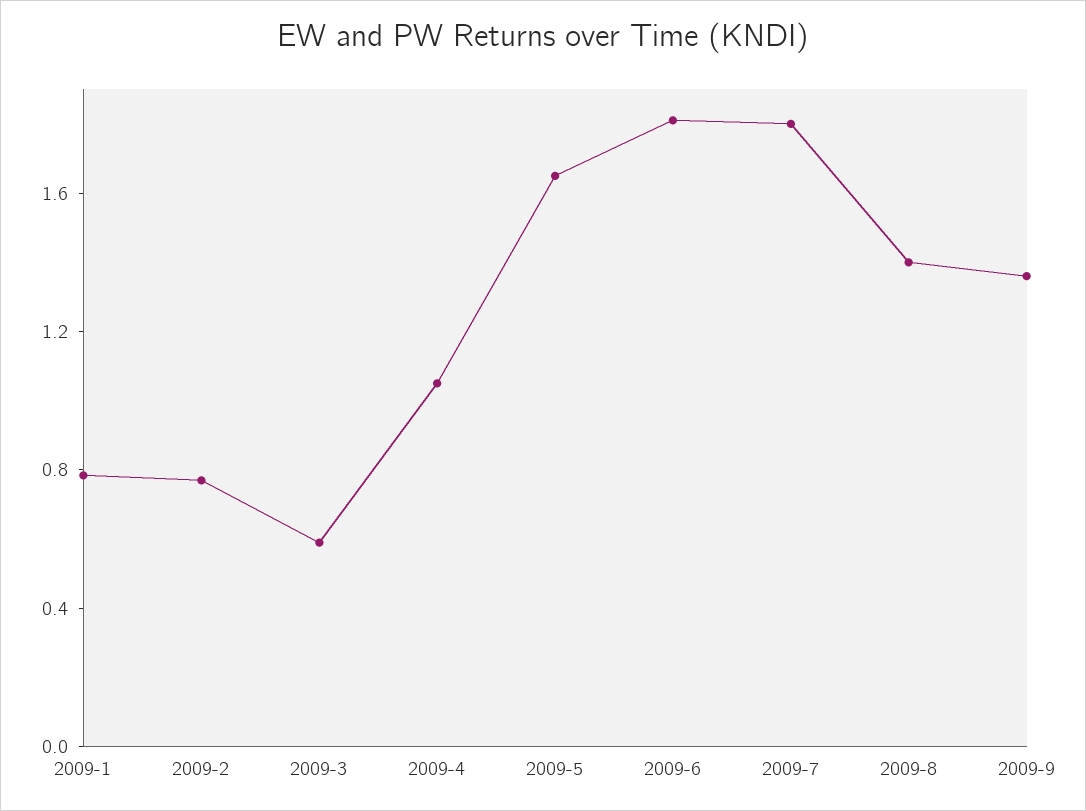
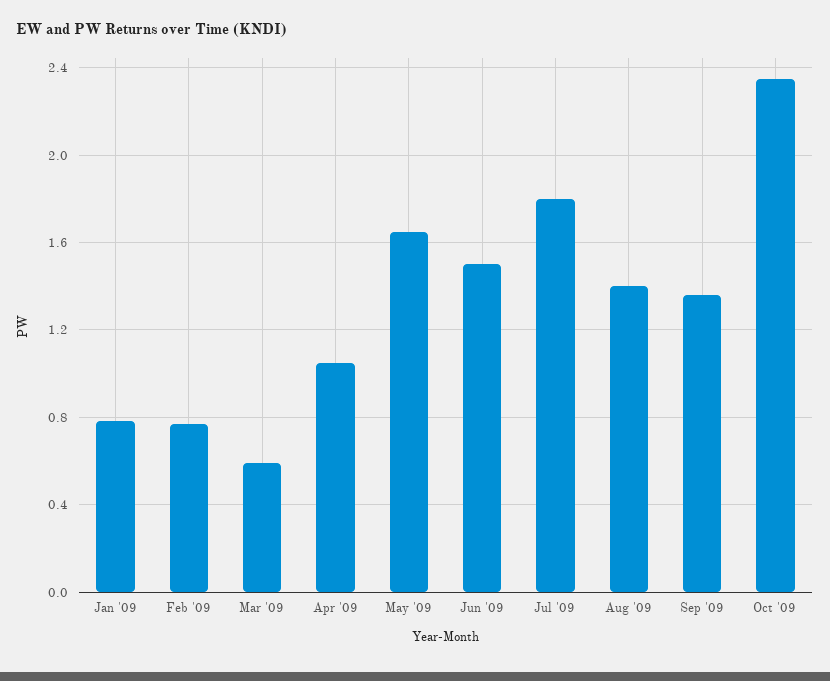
2009-6: 1.8 -> 1.5
Oct '09: none -> 2.35

